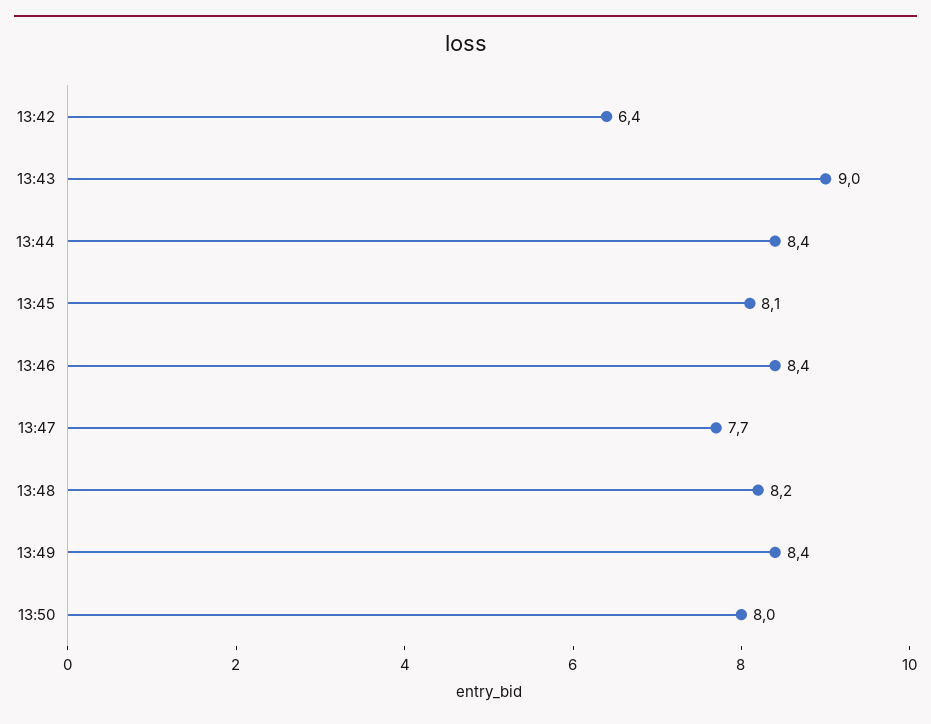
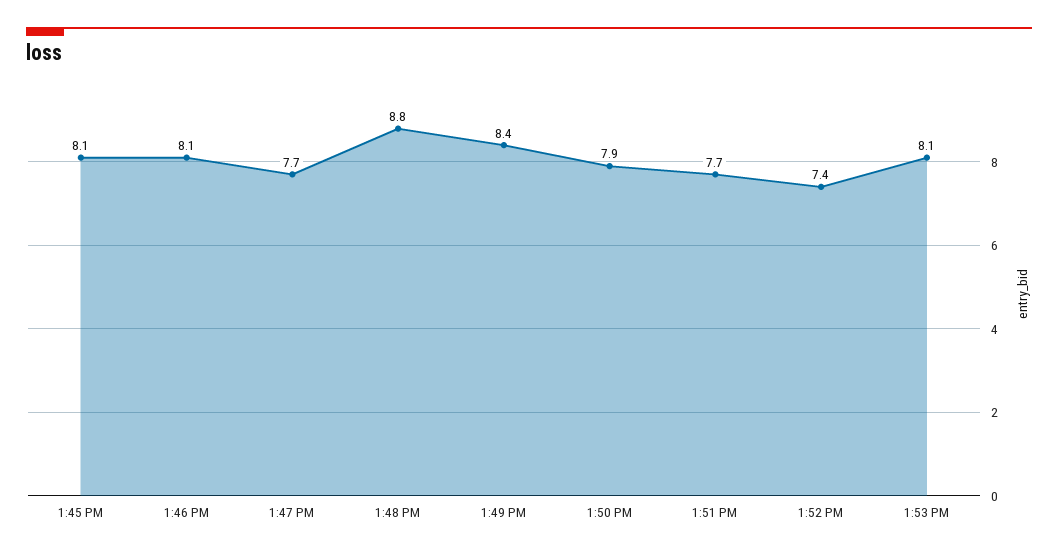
13:42: 6.4 -> none
13:43: 9 -> none
13:44: 8.4 -> none
13:46: 8.4 -> 8.1
13:48: 8.2 -> 8.8
13:50: 8 -> 7.9
1:51 PM: none -> 7.7
1:52 PM: none -> 7.4
1:53 PM: none -> 8.1

